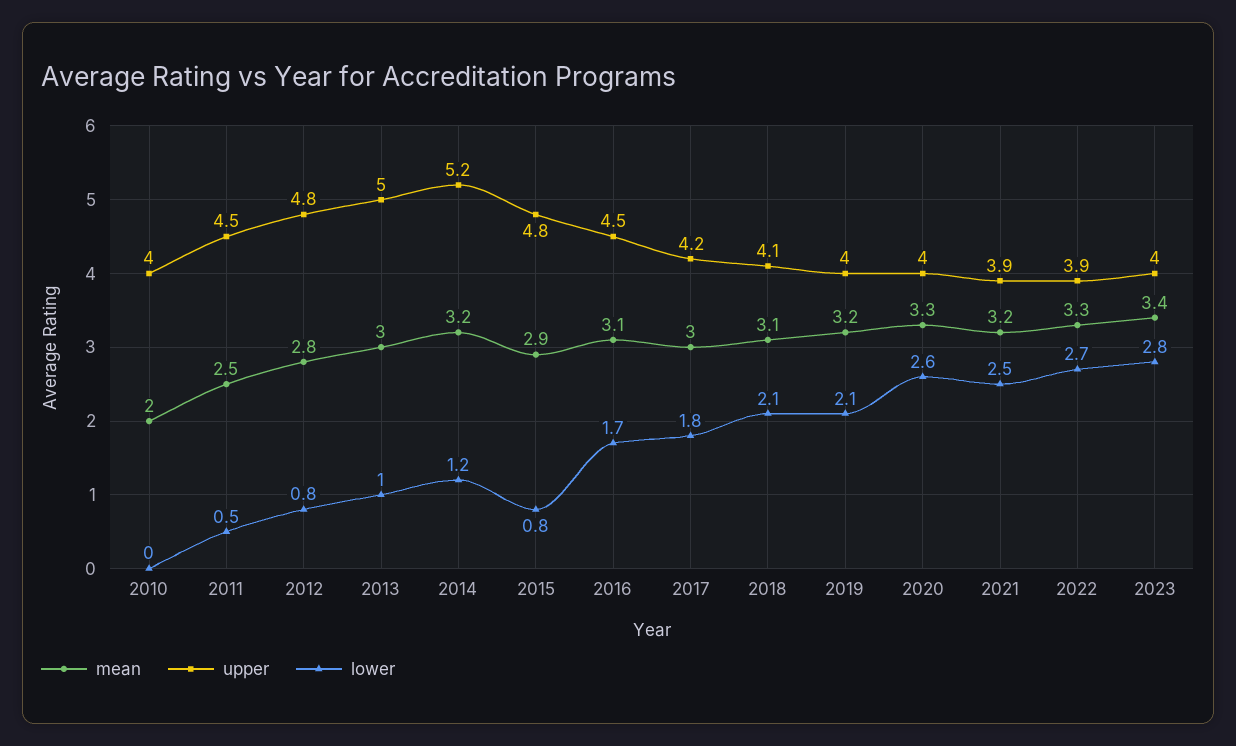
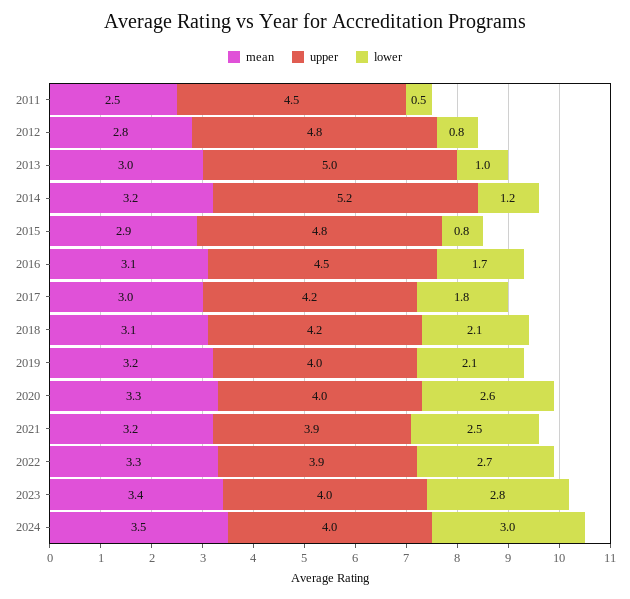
mean, 2010: 2 -> none
upper, 2010: 4 -> none
lower, 2010: 0 -> none
upper, 2018: 4.1 -> 4.2
mean, 2024: none -> 3.5
upper, 2024: none -> 4
lower, 2024: none -> 3

